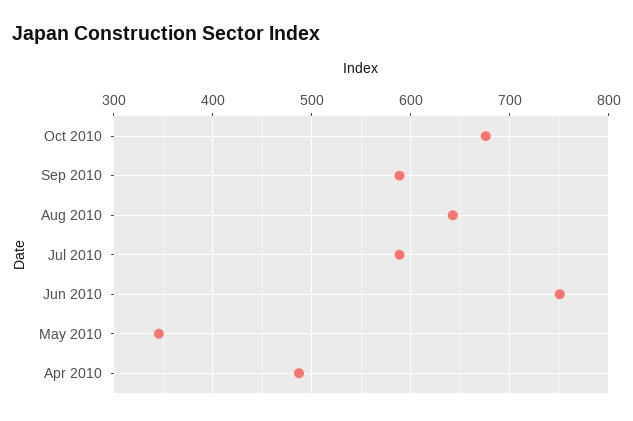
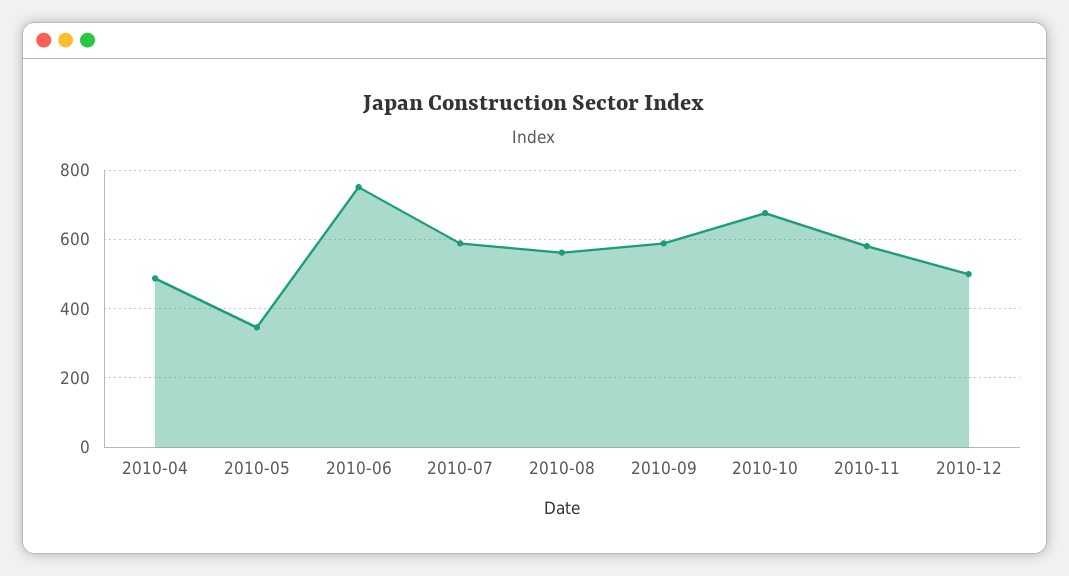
Aug 2010: 640 -> 560
2010-11: none -> 580
2010-12: none -> 500

